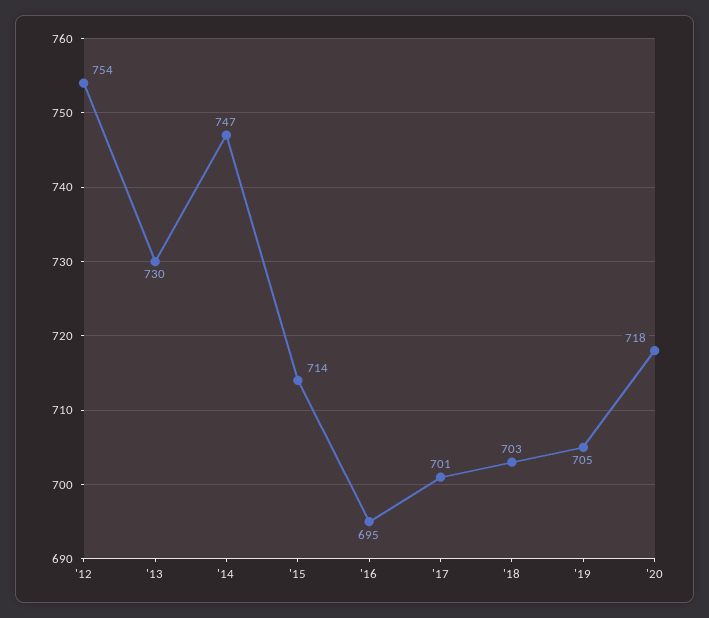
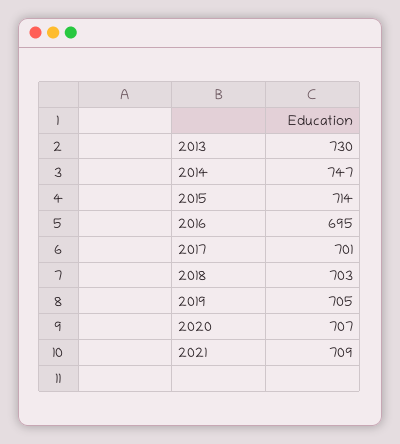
'12: 754 -> none
'20: 718 -> 707
2021: none -> 709

